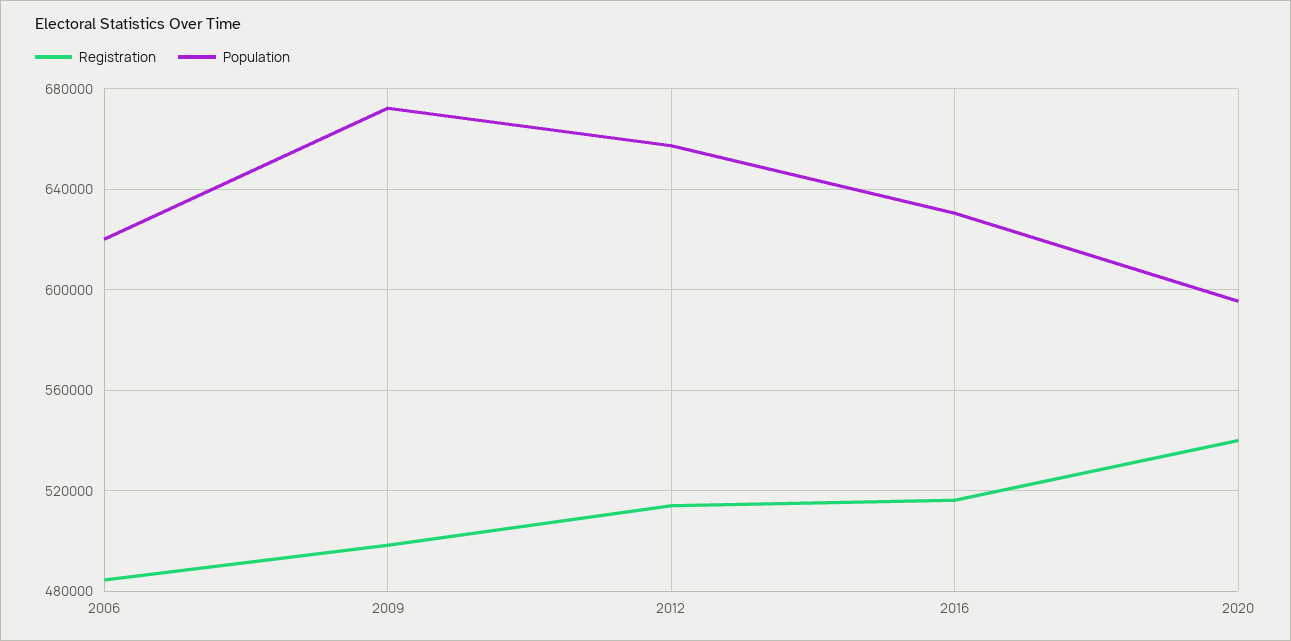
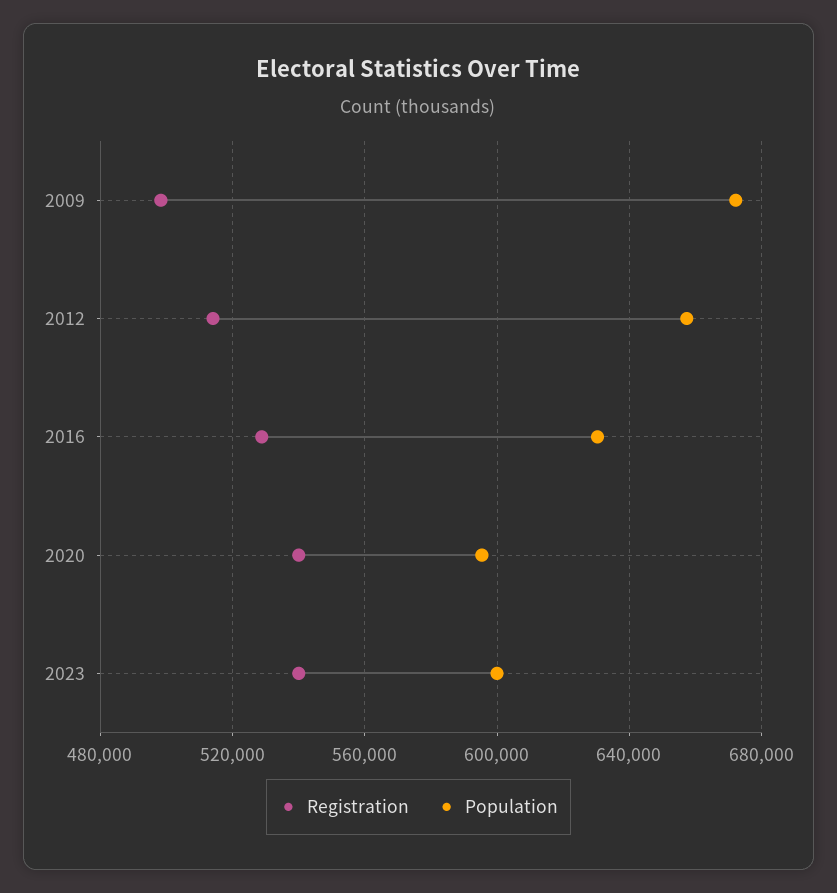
Registration, 2006: 485000 -> none
Population, 2006: 620000 -> none
Registration, 2016: 515000 -> 530000
Registration, 2023: none -> 540000
Population, 2023: none -> 600000

